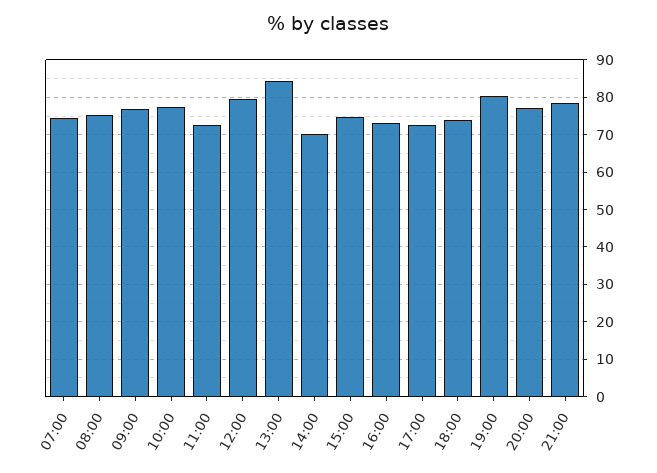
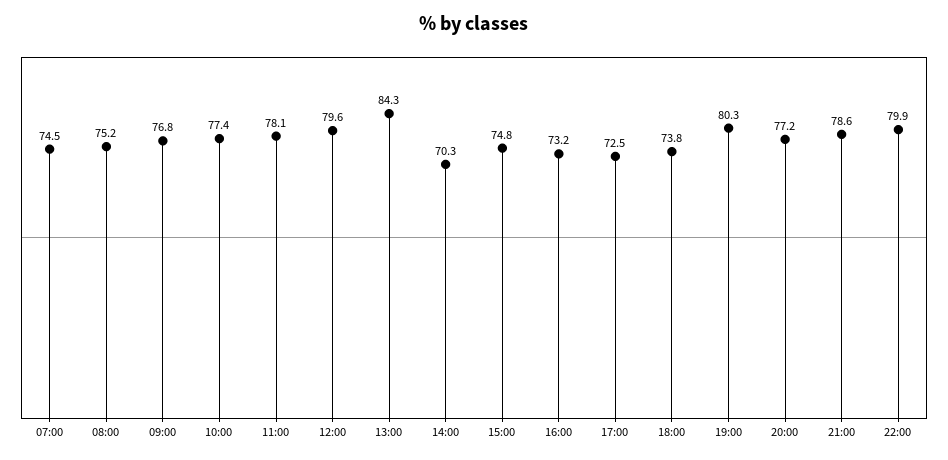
11:00: 72 -> 78.1
22:00: none -> 79.9

